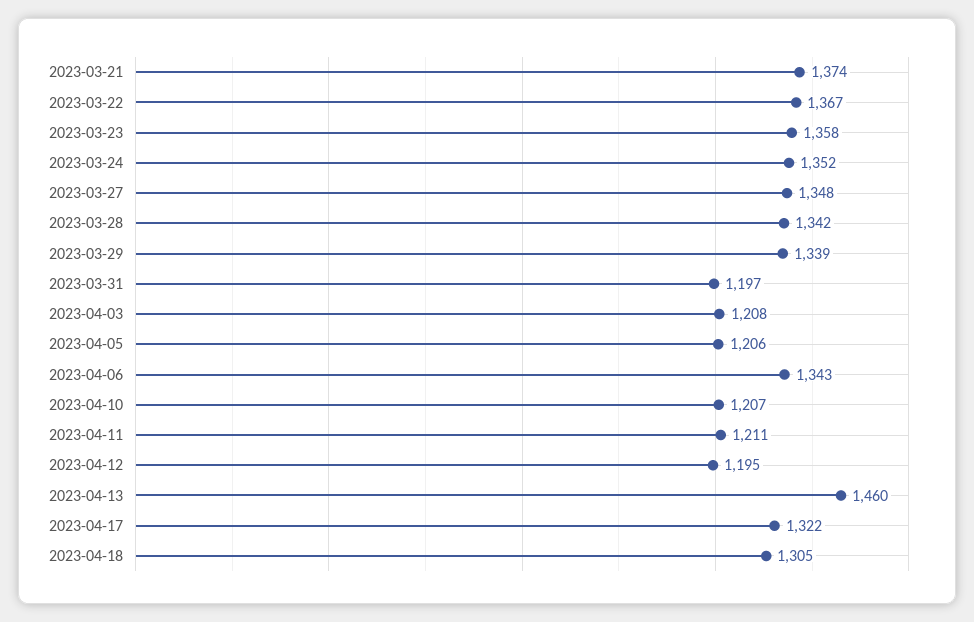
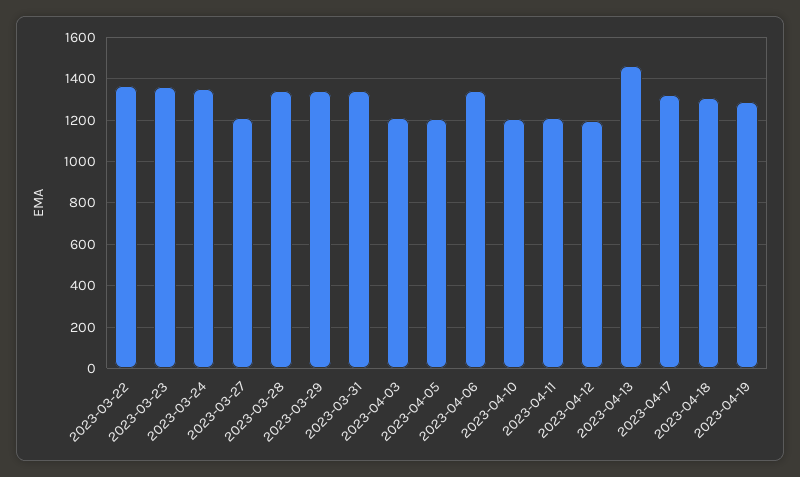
2023-03-21: 1374 -> none
2023-03-27: 1348 -> 1200
2023-03-31: 1197 -> 1350
2023-04-19: none -> 1300

